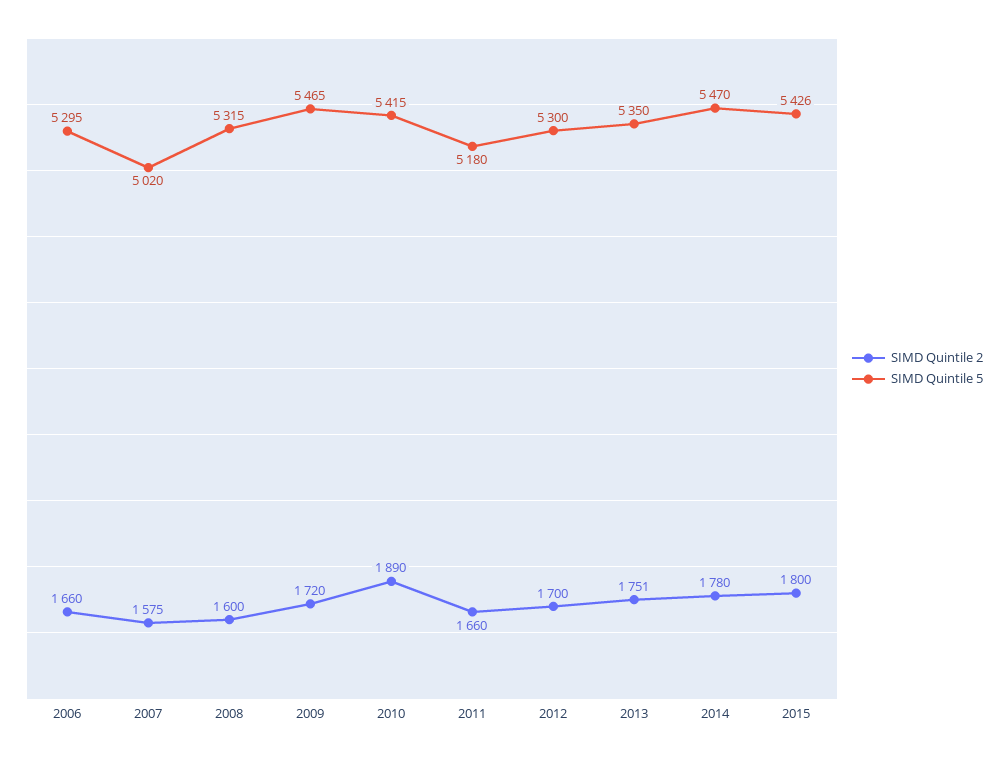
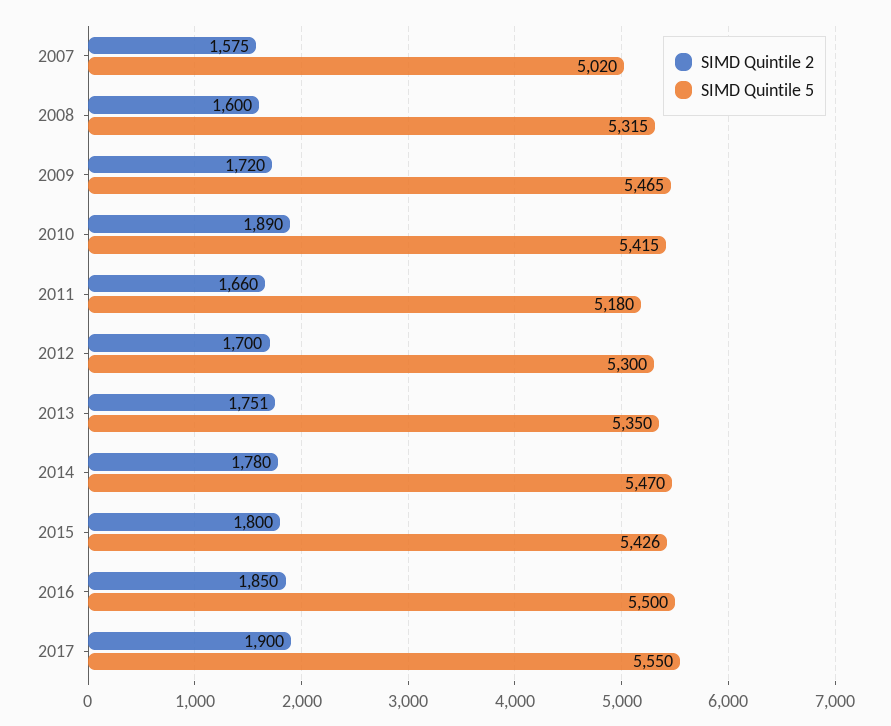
SIMD Quintile 2, 2006: 1660 -> none
SIMD Quintile 5, 2006: 5295 -> none
SIMD Quintile 2, 2016: none -> 1850
SIMD Quintile 5, 2016: none -> 5500
SIMD Quintile 2, 2017: none -> 1900
SIMD Quintile 5, 2017: none -> 5550

